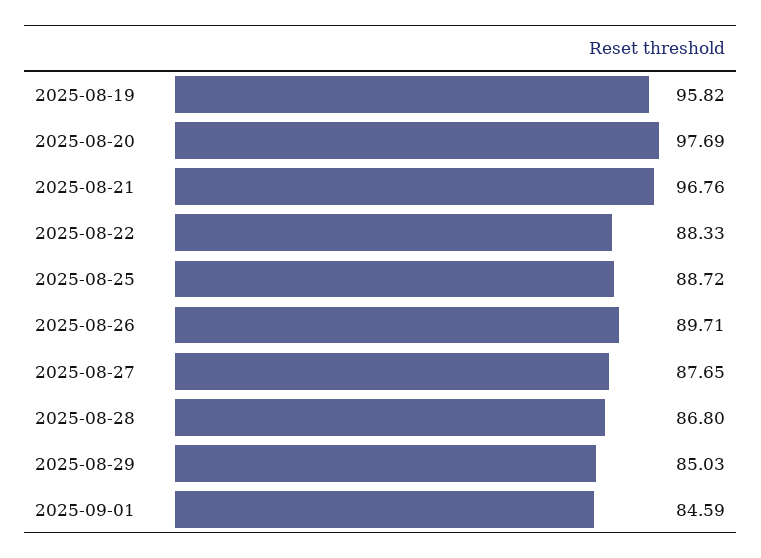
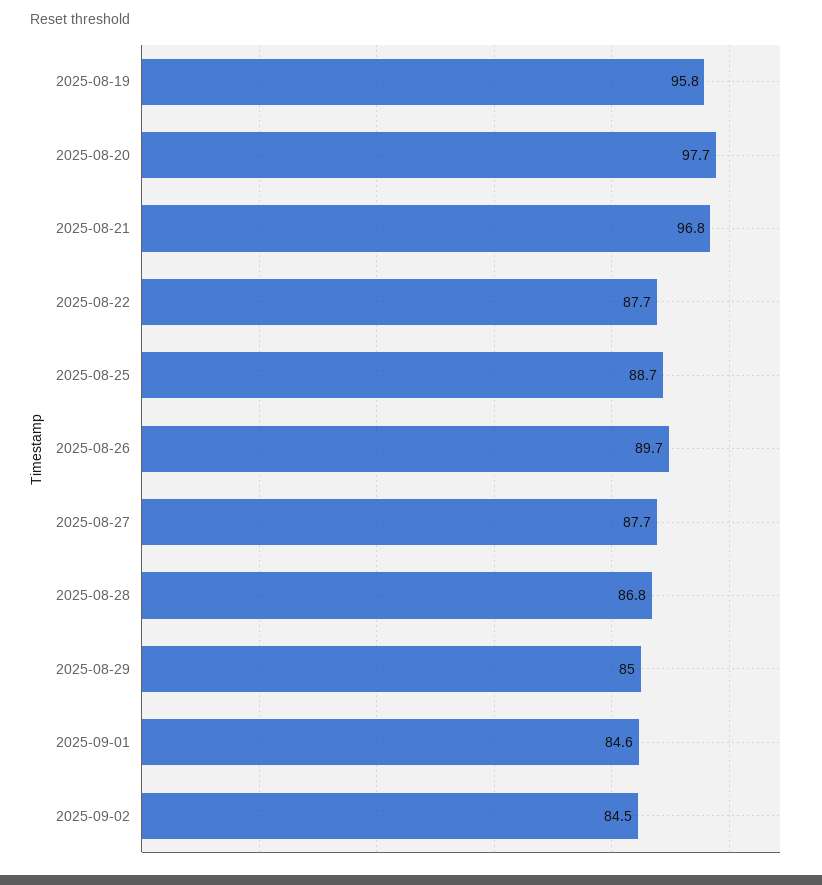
2025-08-22: 88.33 -> 87.7
2025-09-02: none -> 84.5

